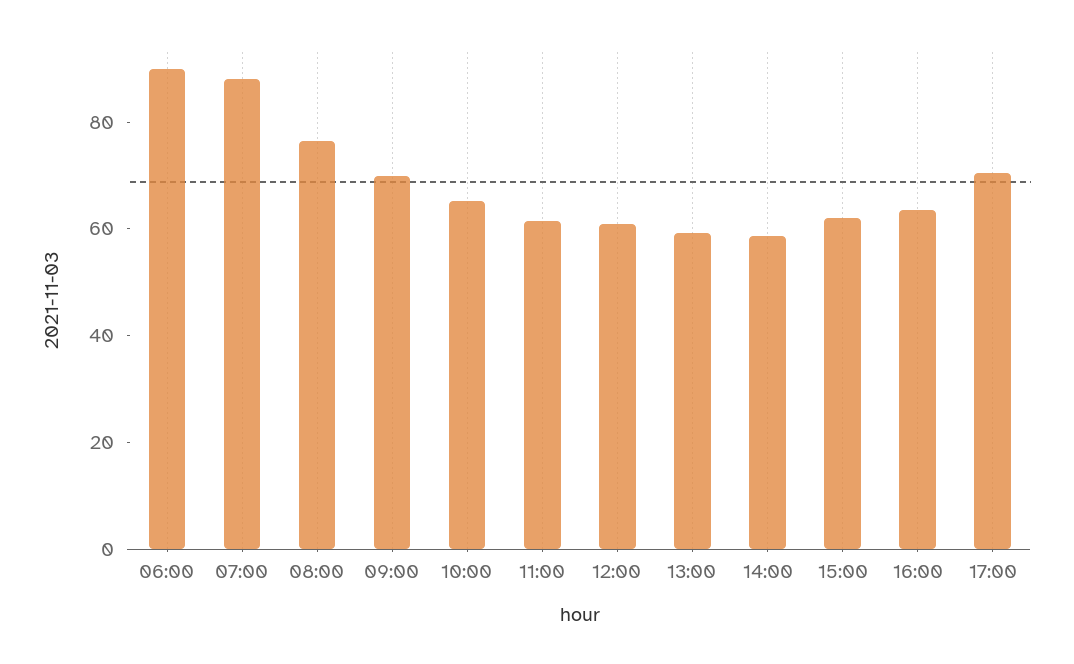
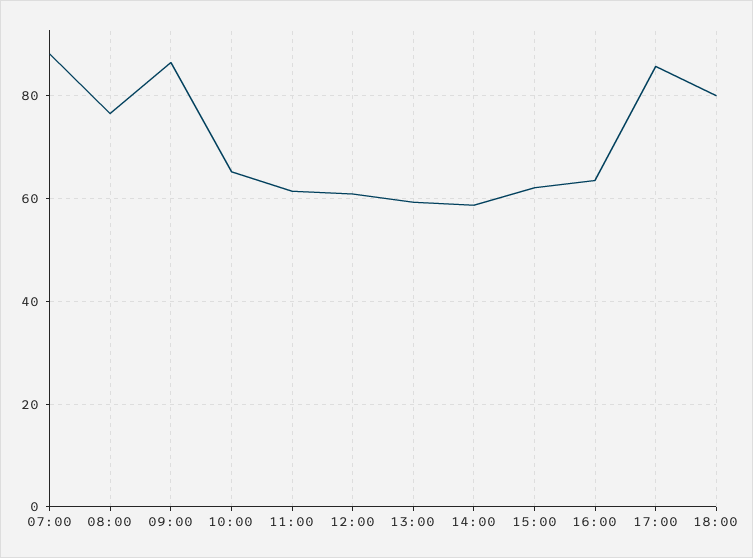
06:00: 90 -> none
09:00: 70 -> 86
17:00: 70 -> 86
18:00: none -> 80

